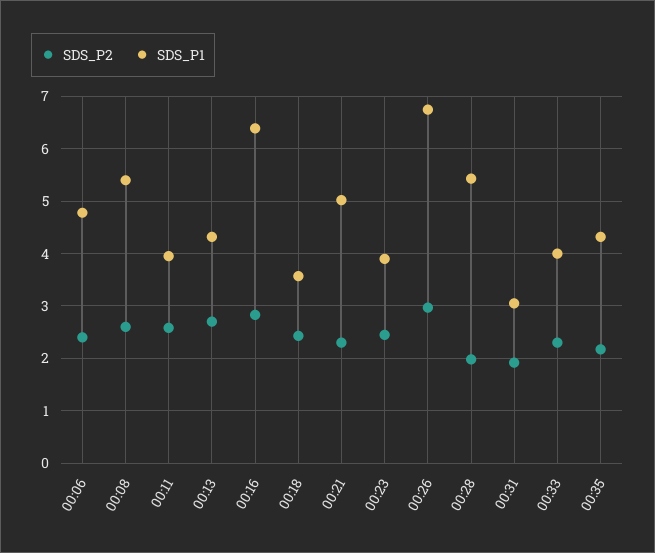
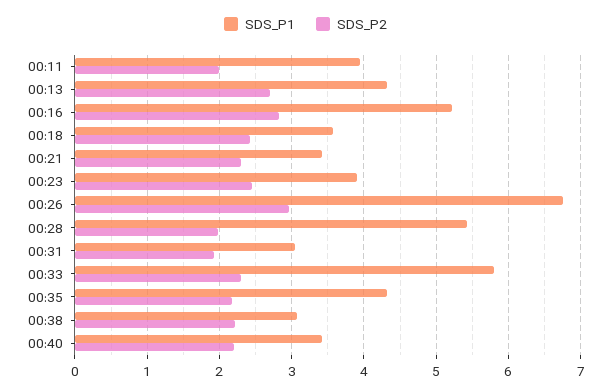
SDS_P2, 00:06: 2.4 -> none
SDS_P1, 00:06: 4.8 -> none
SDS_P2, 00:08: 2.6 -> none
SDS_P1, 00:08: 5.4 -> none
SDS_P2, 00:11: 2.6 -> 2
SDS_P1, 00:16: 6.4 -> 5.2
SDS_P1, 00:21: 5 -> 3.4
SDS_P1, 00:33: 4 -> 5.8
SDS_P1, 00:38: none -> 3.1
SDS_P2, 00:38: none -> 2.2
SDS_P1, 00:40: none -> 3.4
SDS_P2, 00:40: none -> 2.2

